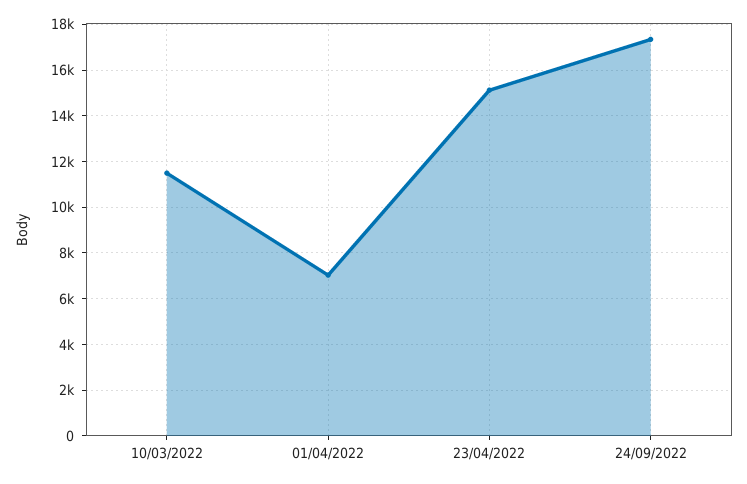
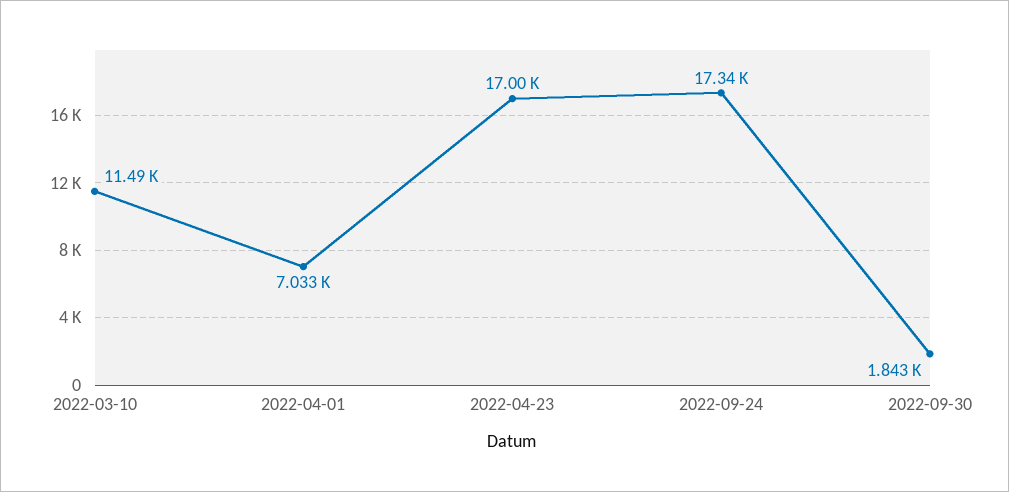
23/04/2022: 15000 -> 17000
2022-09-30: none -> 1843

